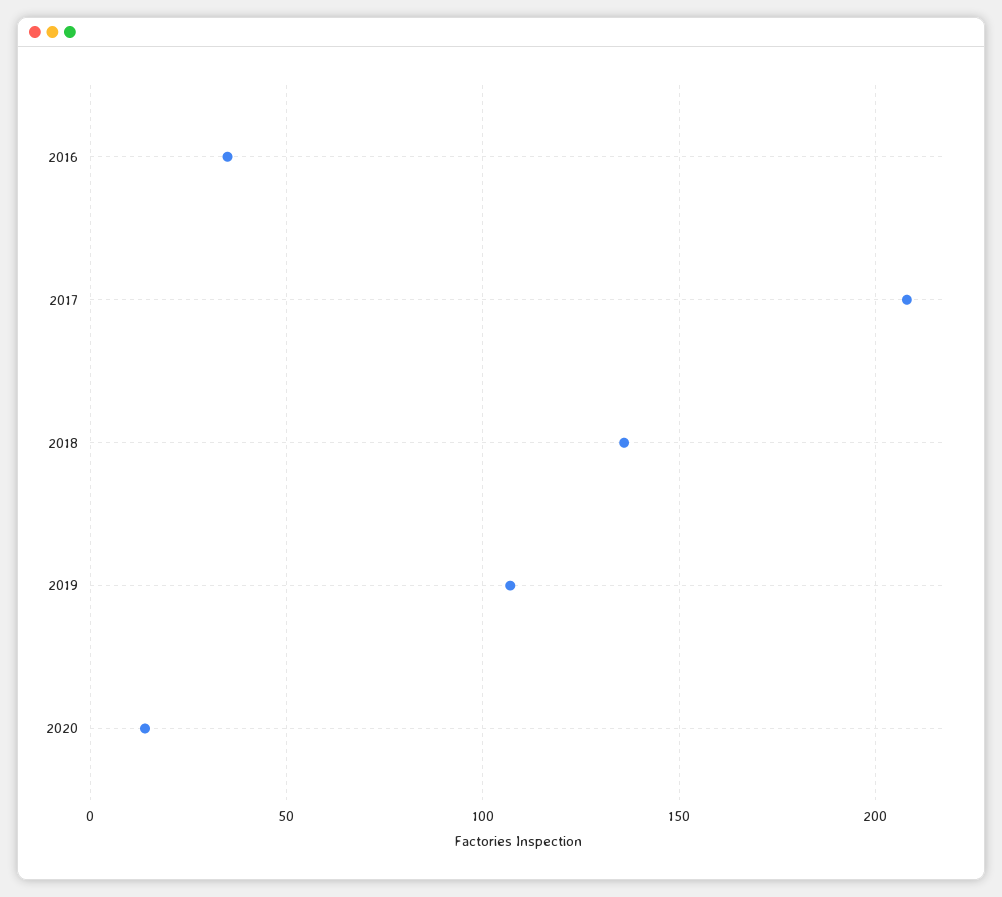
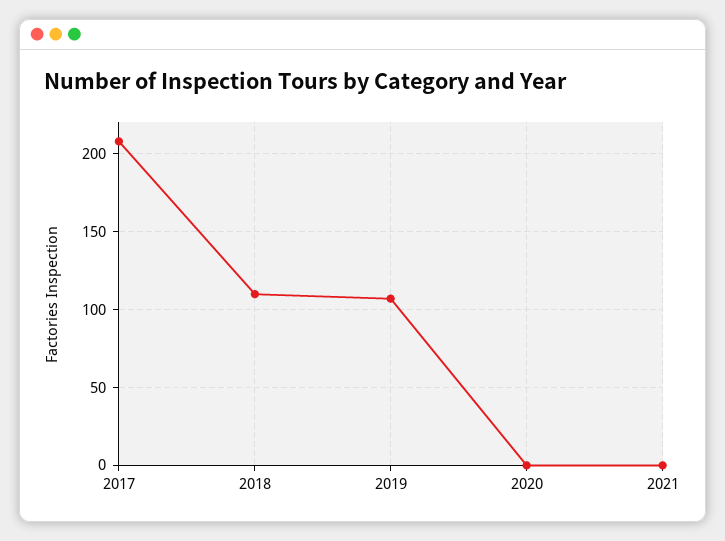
2016: 35 -> none
2018: 135 -> 110
2020: 15 -> 0
2021: none -> 0

